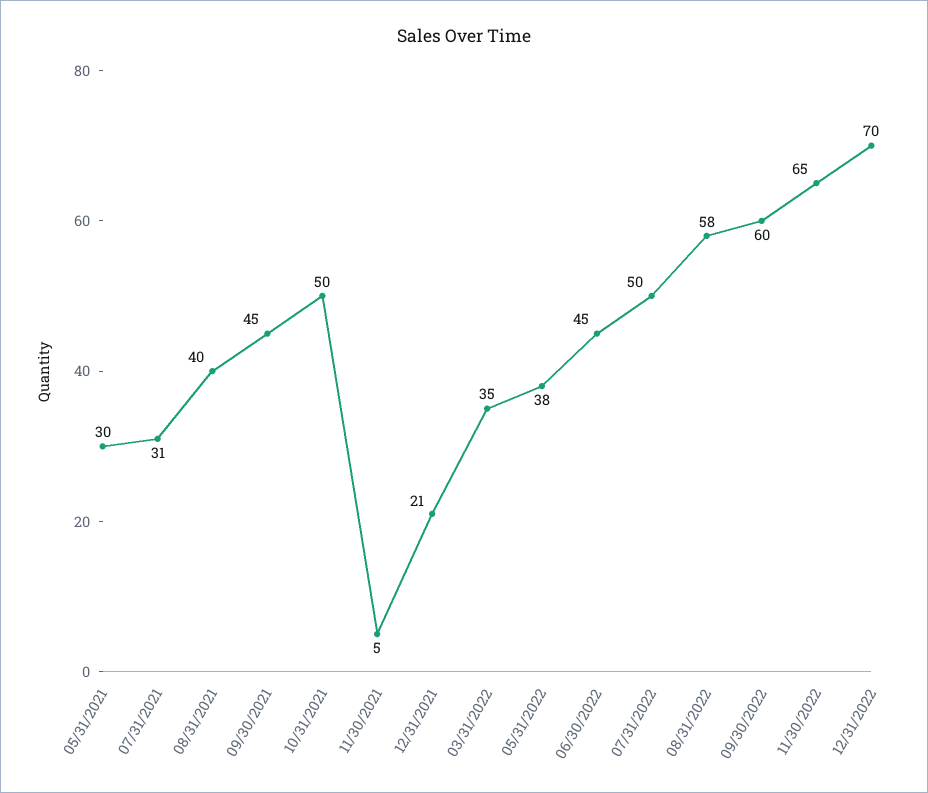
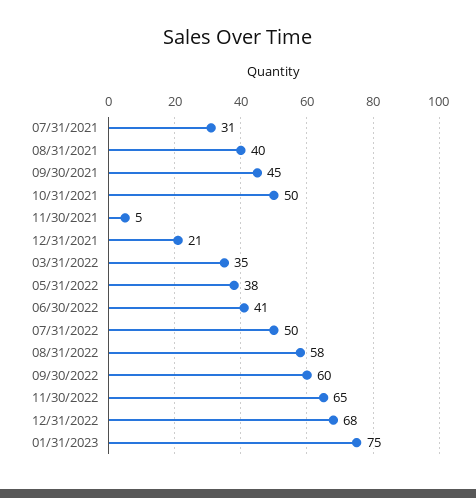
05/31/2021: 30 -> none
06/30/2022: 45 -> 41
12/31/2022: 70 -> 68
01/31/2023: none -> 75

